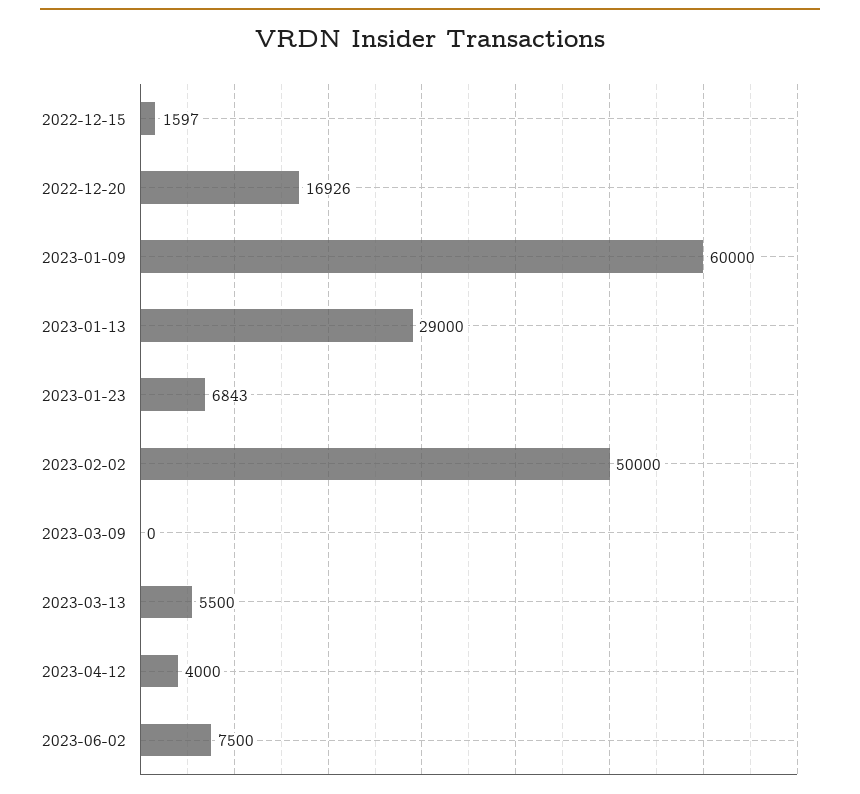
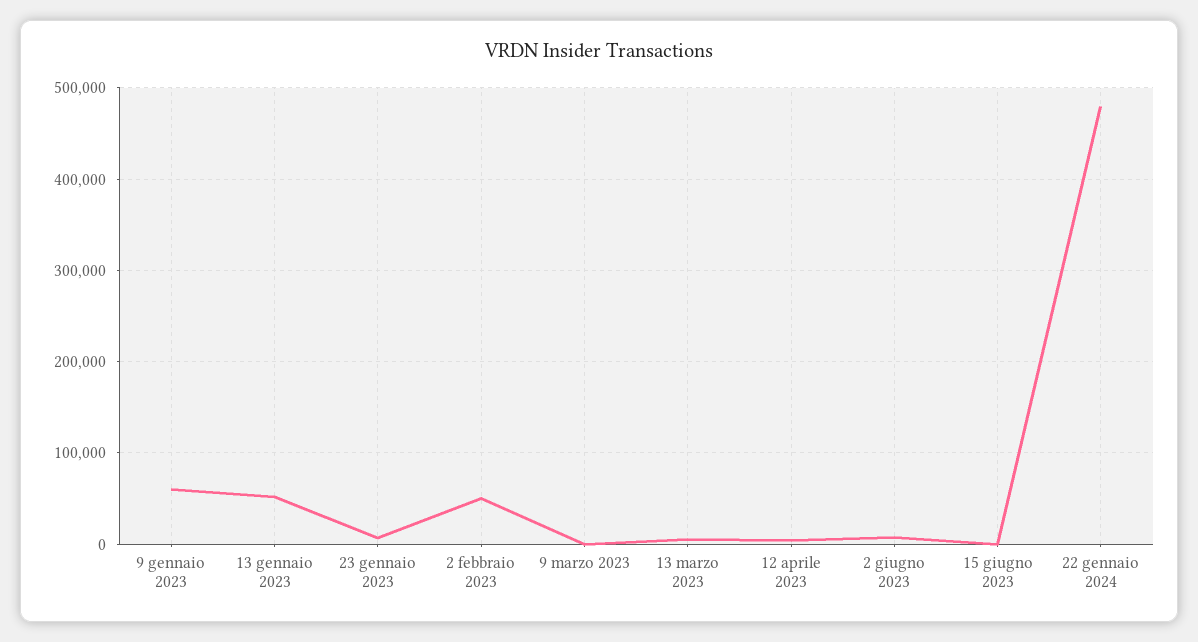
2022-12-15: 1597 -> none
2022-12-20: 16926 -> none
2023-01-13: 29000 -> 50000
15 giugno 2023: none -> 0
22 gennaio 2024: none -> 480000

